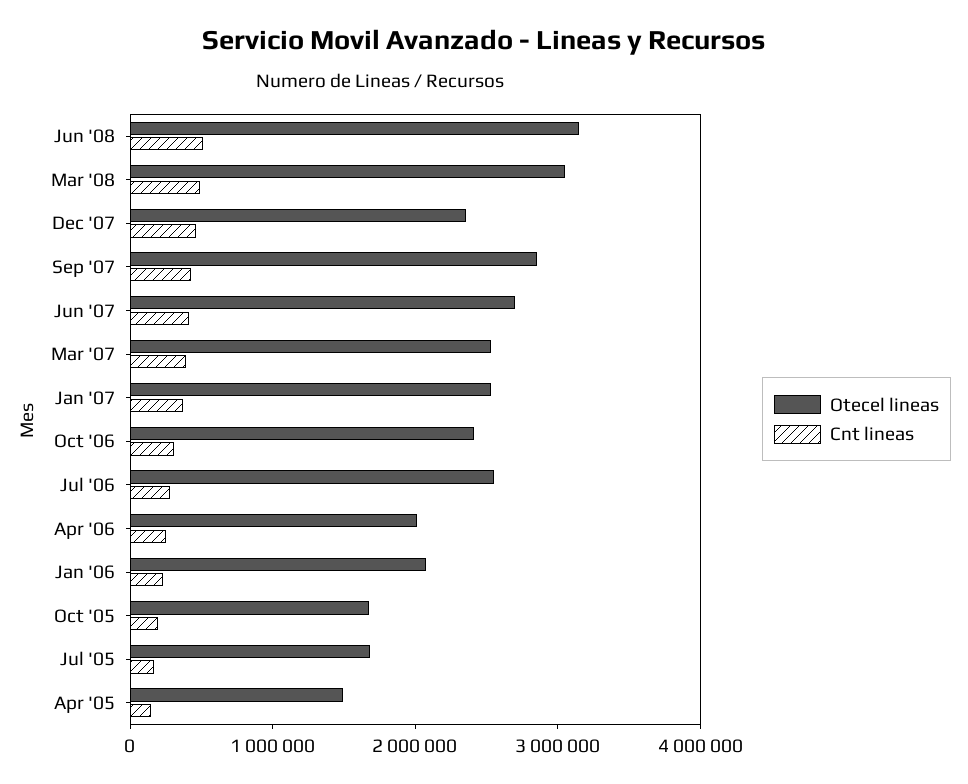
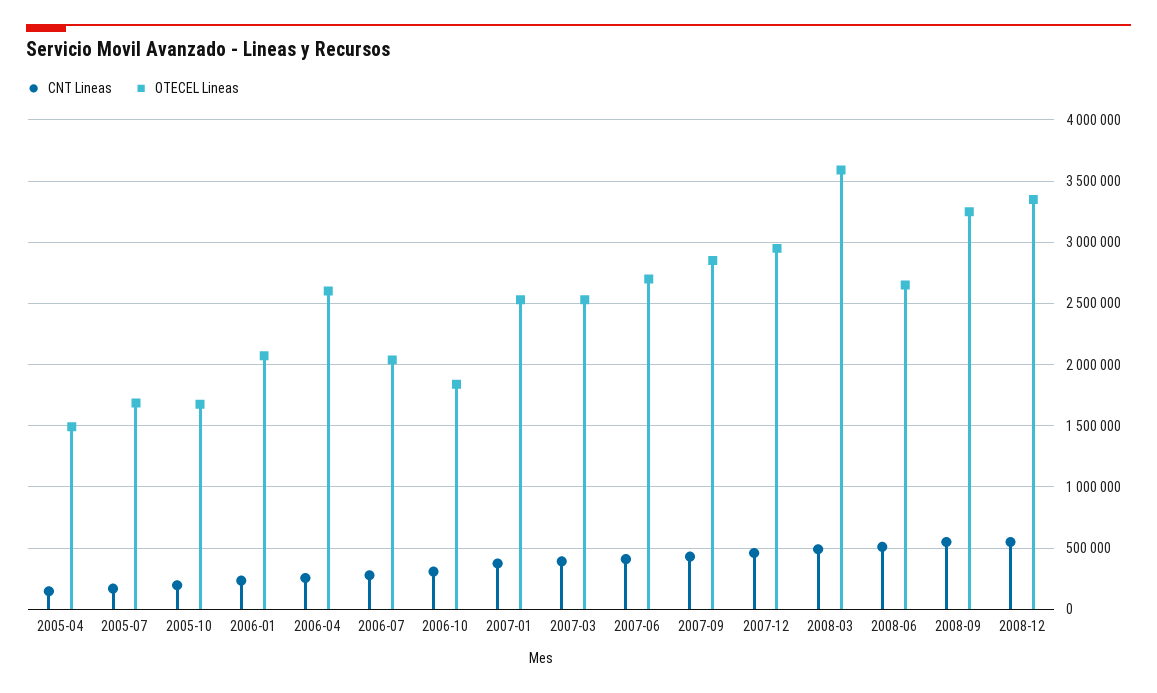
Otecel lineas, Jun '08: 3200000 -> 2650000
Otecel lineas, Mar '08: 3000000 -> 3600000
Otecel lineas, Dec '07: 2400000 -> 2950000
Otecel lineas, Oct '06: 2400000 -> 1850000
Otecel lineas, Jul '06: 2600000 -> 2050000
Otecel lineas, Apr '06: 2000000 -> 2600000
Cnt lineas, 2008-09: none -> 550000
Otecel lineas, 2008-09: none -> 3250000
Cnt lineas, 2008-12: none -> 550000
Otecel lineas, 2008-12: none -> 3350000

